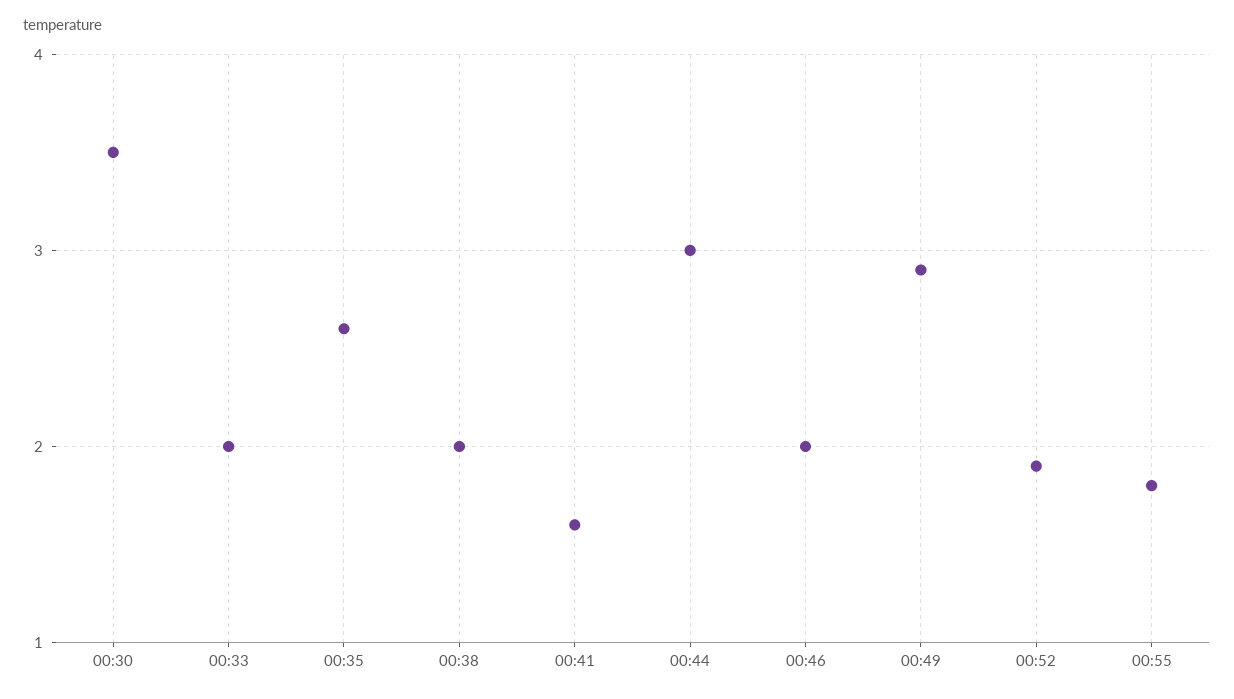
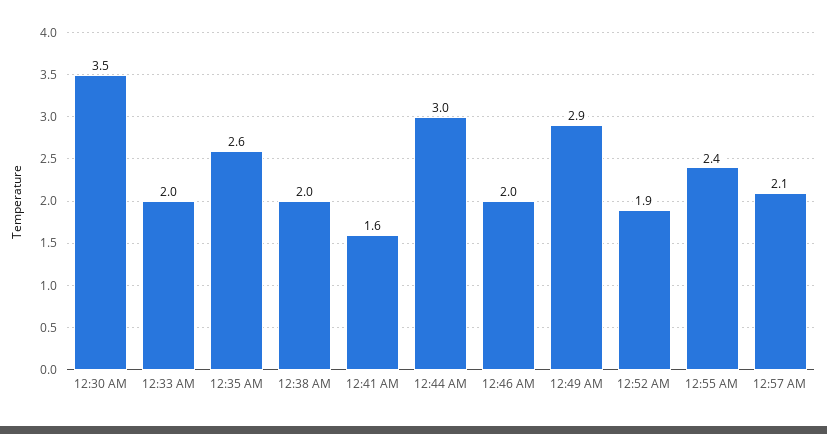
00:55: 1.8 -> 2.4
12:57 AM: none -> 2.1

